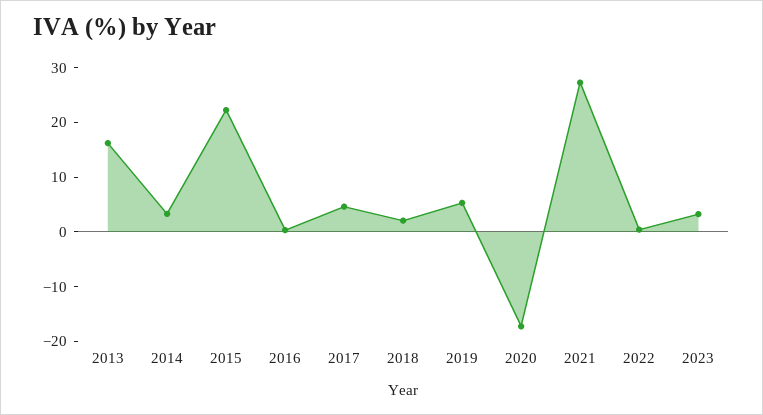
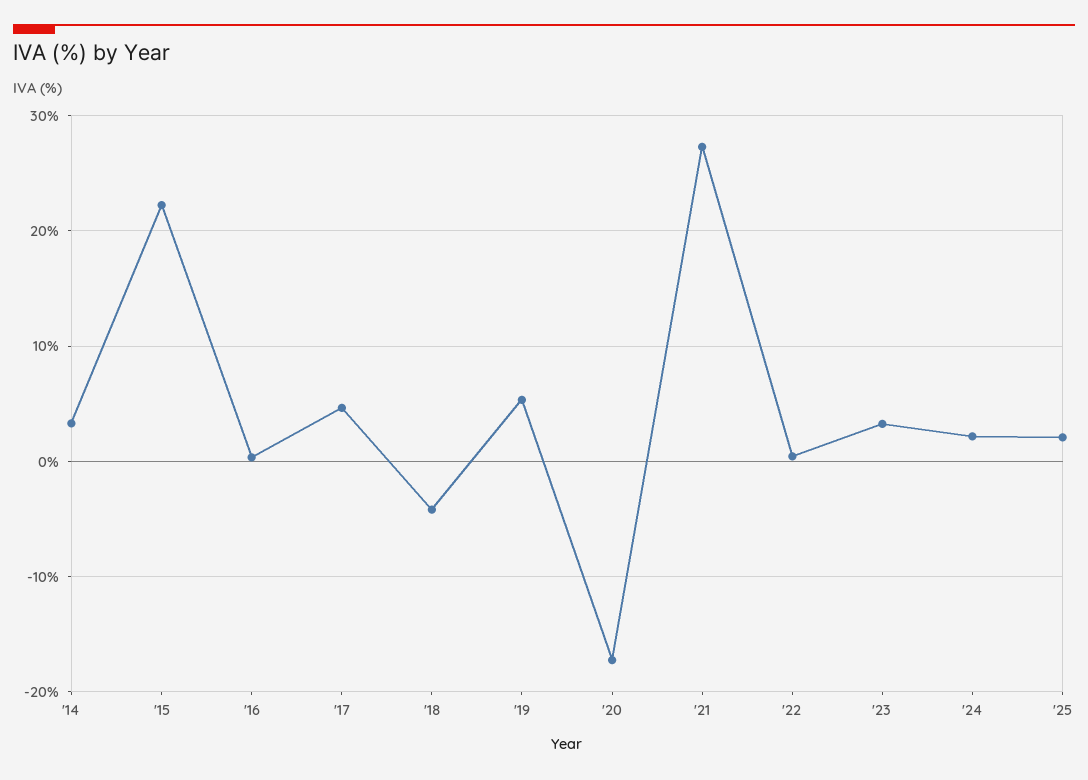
2013: 16 -> none
2018: 2 -> -4
'24: none -> 2
'25: none -> 2

